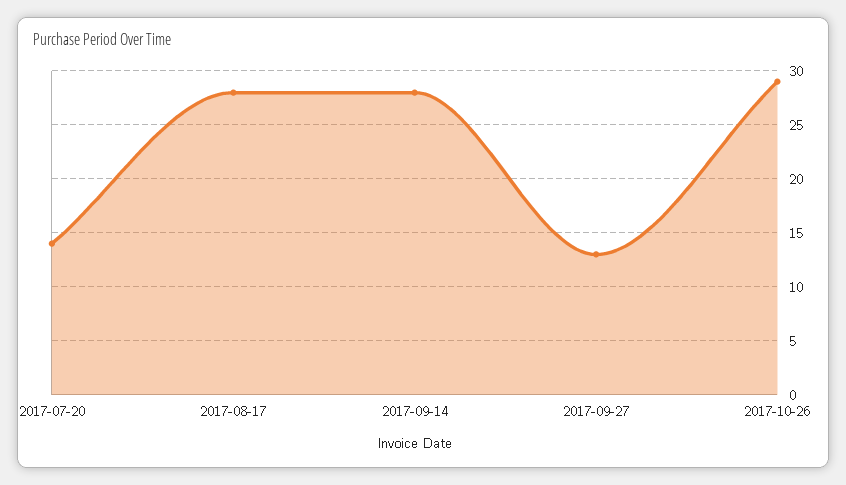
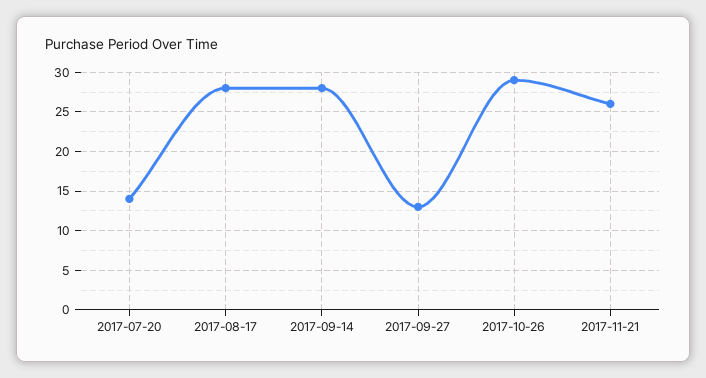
2017-11-21: none -> 26

